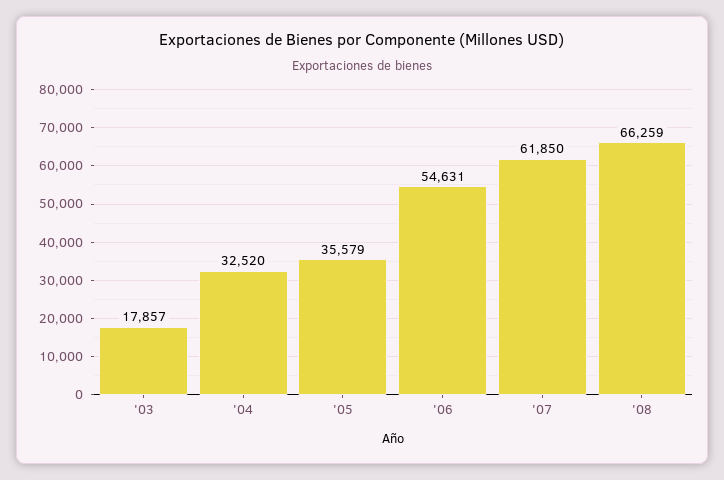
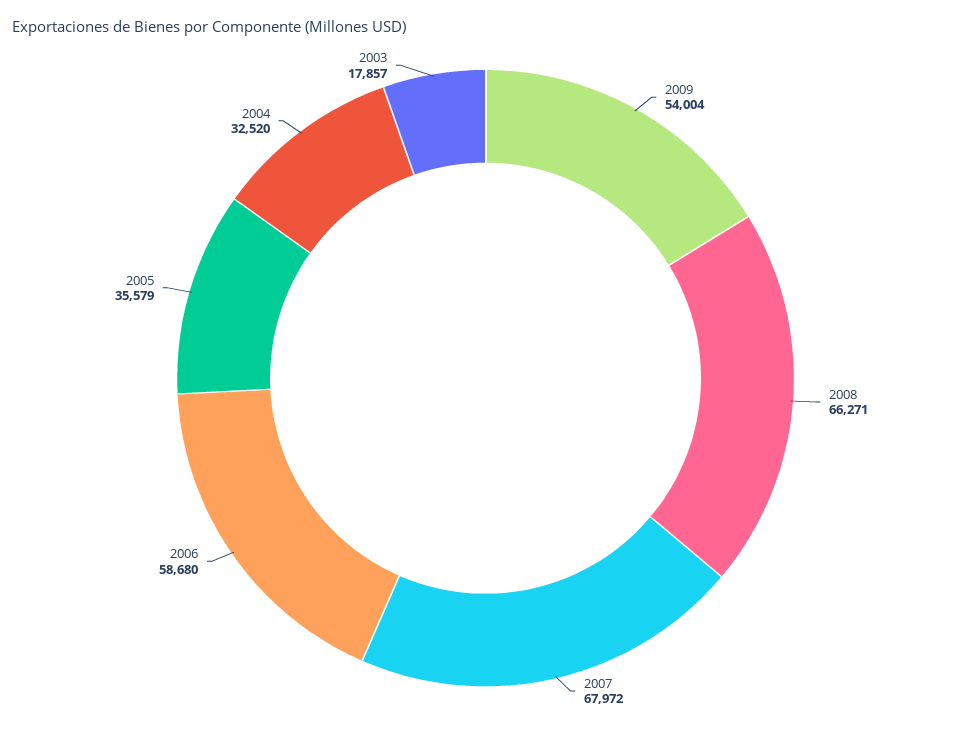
'06: 54631 -> 58680
'07: 61850 -> 67972
'08: 66259 -> 66271
2009: none -> 54004

